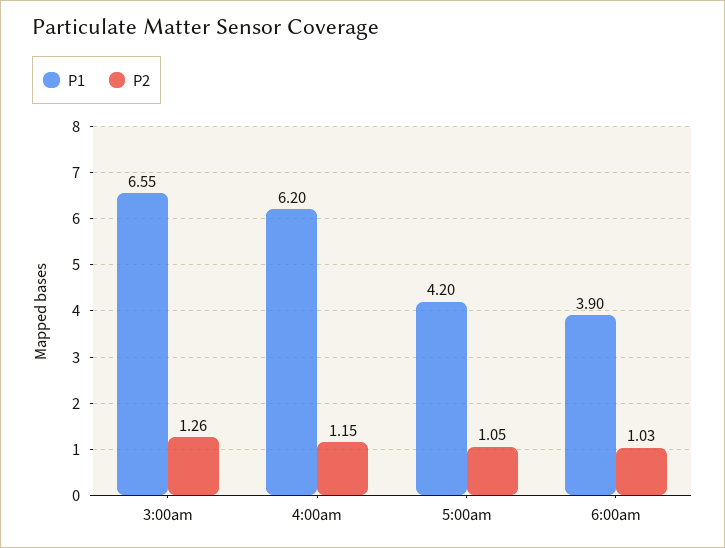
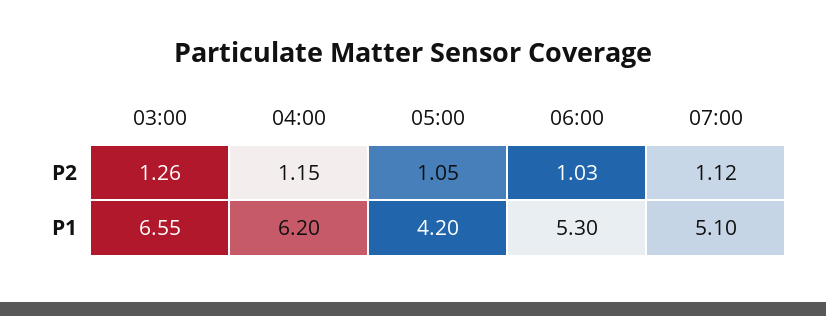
P1, 6:00am: 3.9 -> 5.3
P2, 07:00: none -> 1.12
P1, 07:00: none -> 5.1

